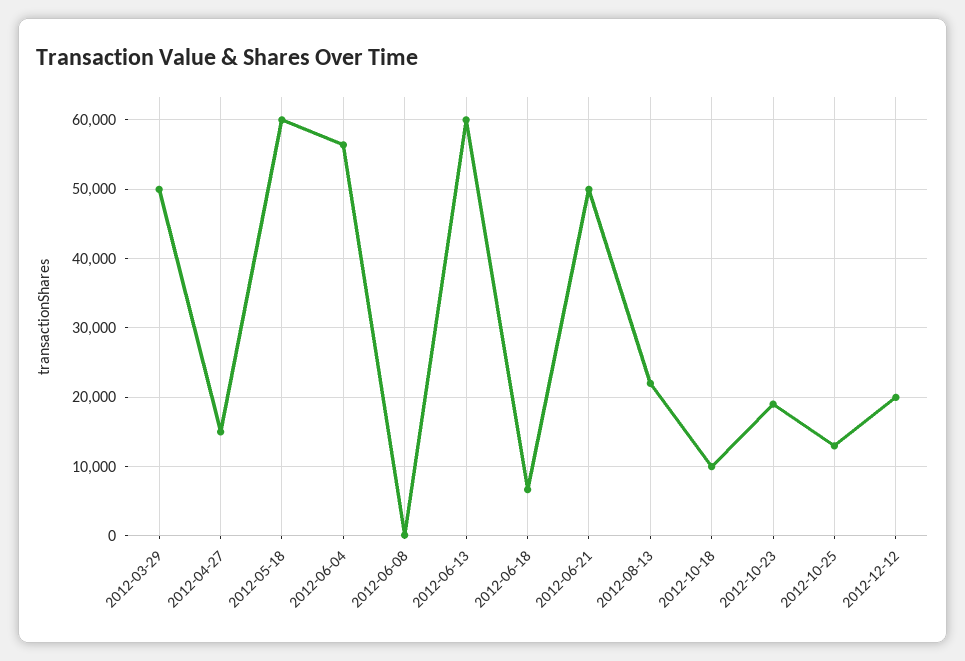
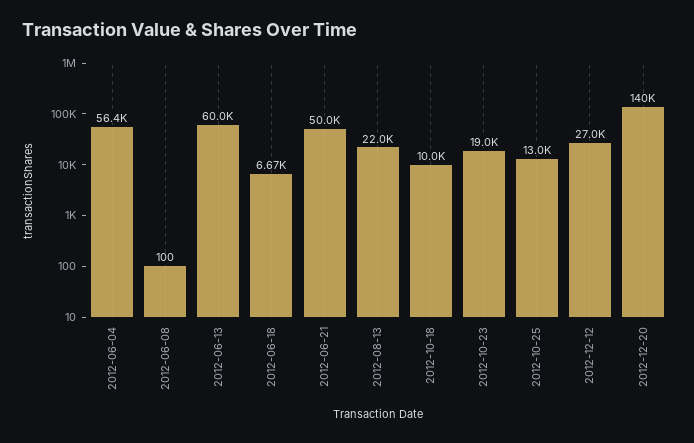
2012-03-29: 50000 -> none
2012-04-27: 15000 -> none
2012-05-18: 60000 -> none
2012-12-12: 20000 -> 27000
2012-12-20: none -> 140000

